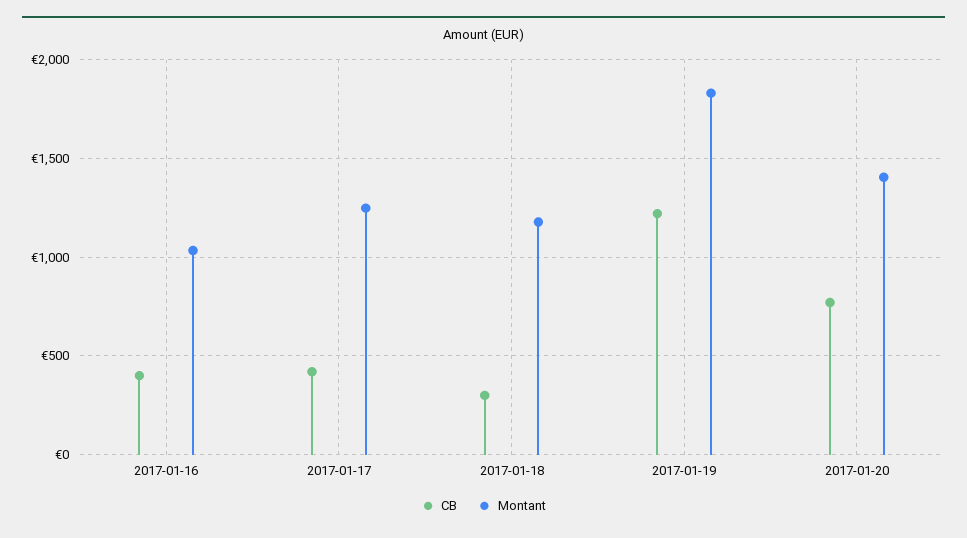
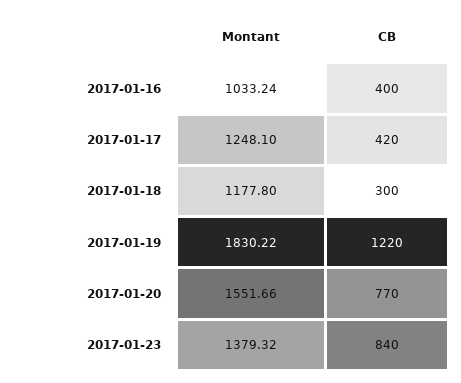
Montant, 2017-01-20: 1400 -> 1551.66
Montant, 2017-01-23: none -> 1379.32
CB, 2017-01-23: none -> 840

